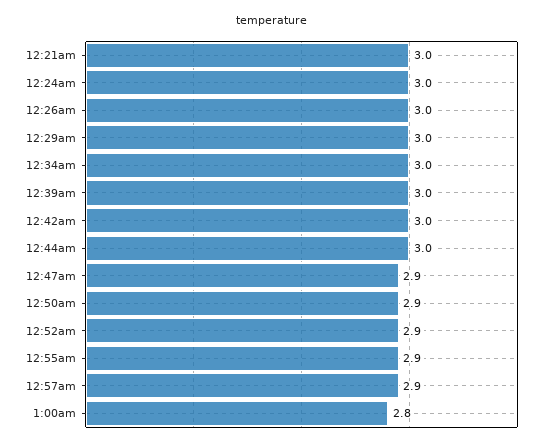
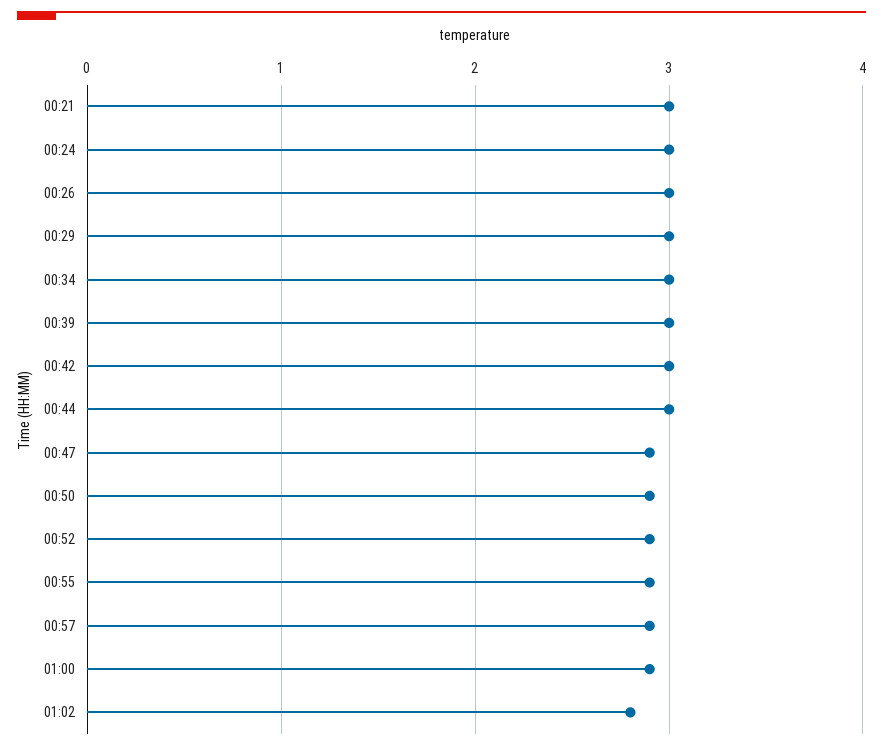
1:00am: 2.8 -> 2.9
01:02: none -> 2.8

